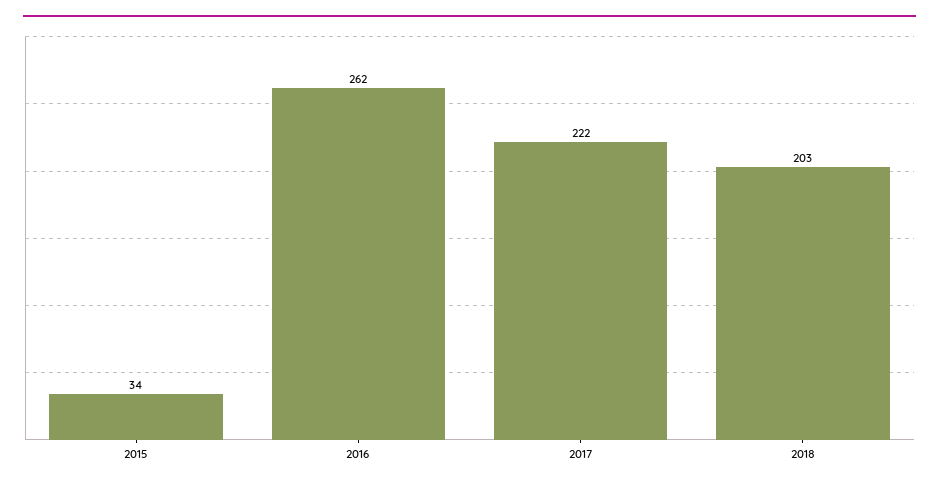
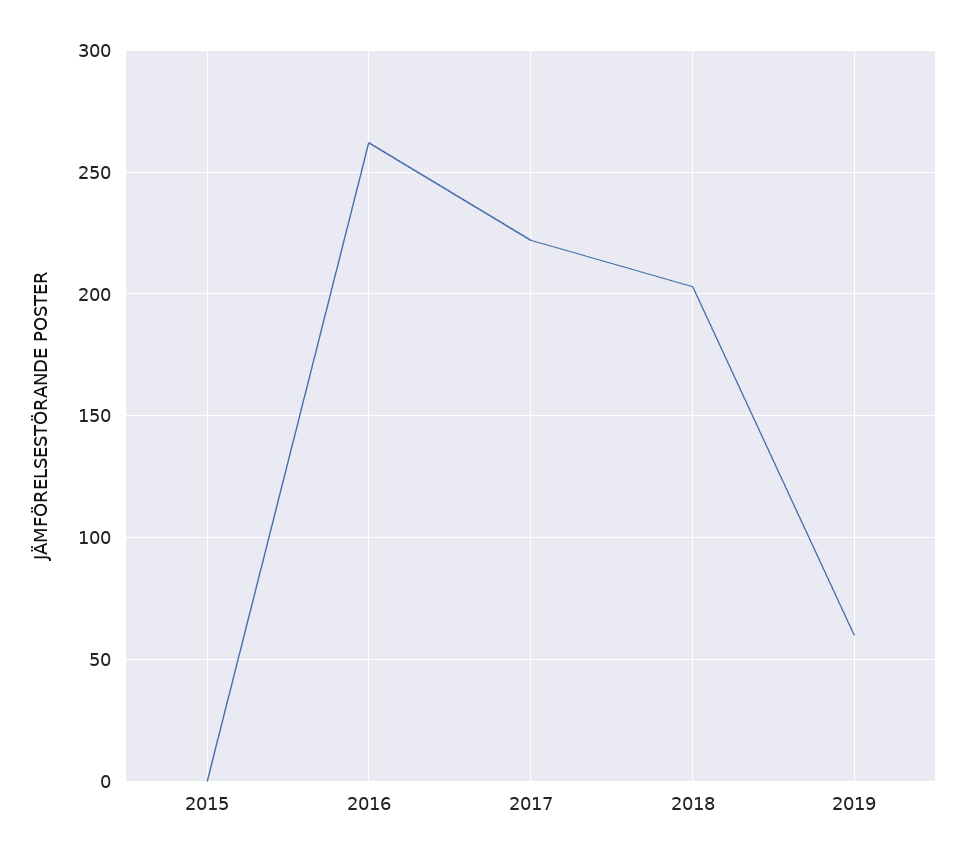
2015: 34 -> 0
2019: none -> 60

